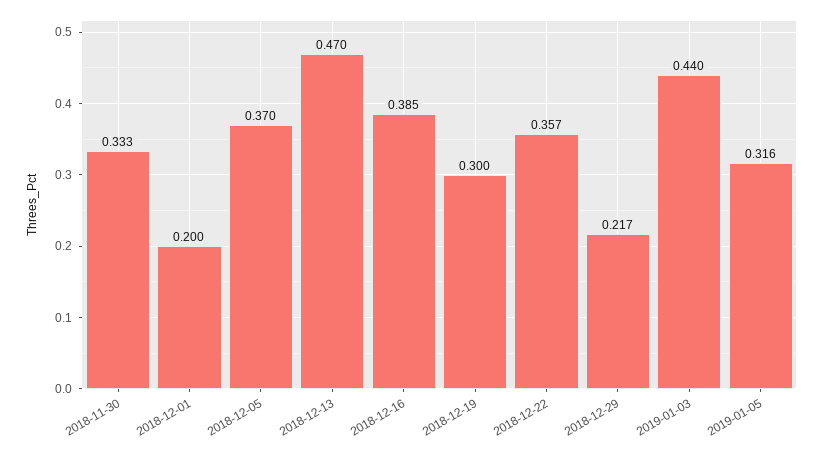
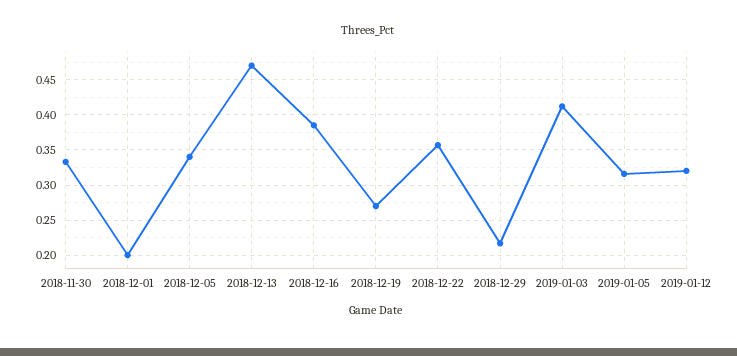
2018-12-05: 0.37 -> 0.34
2018-12-19: 0.3 -> 0.27
2019-01-03: 0.44 -> 0.41
2019-01-12: none -> 0.32

